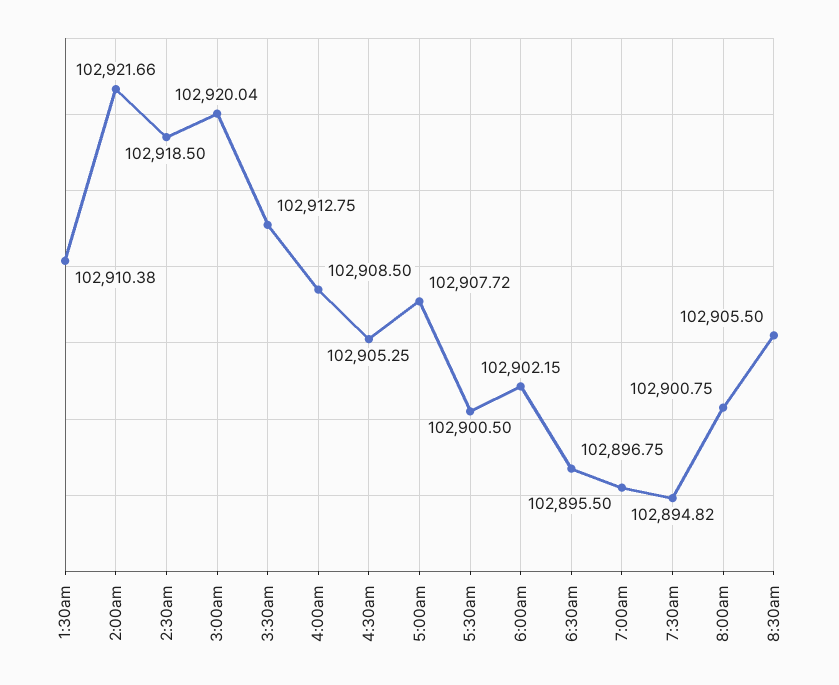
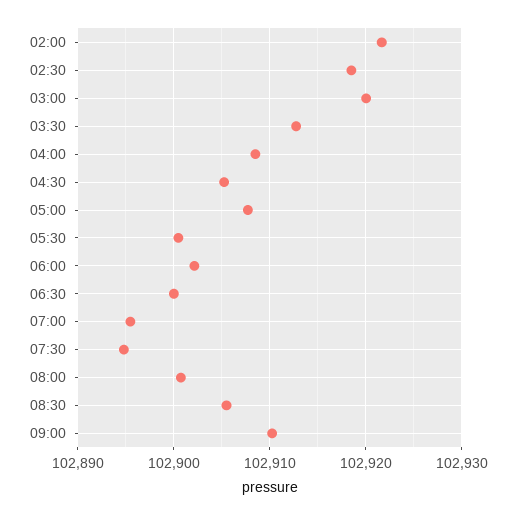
1:30am: 102910.38 -> none
6:30am: 102896.75 -> 102900
09:00: none -> 102910

